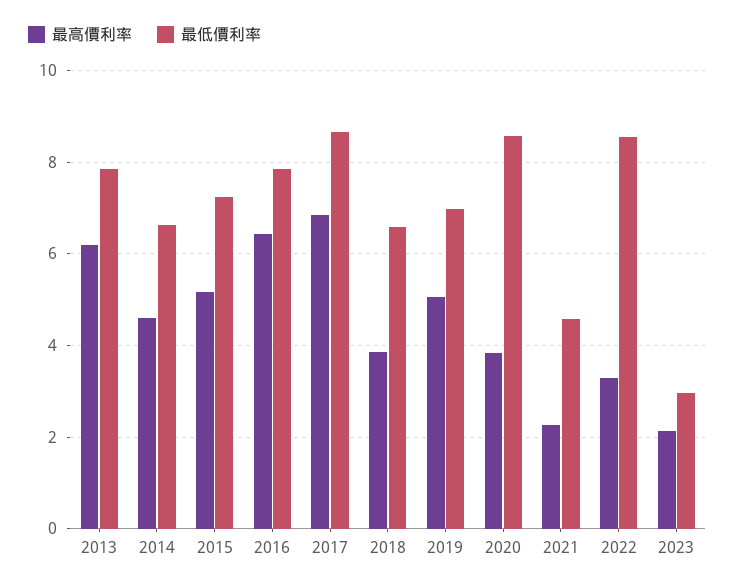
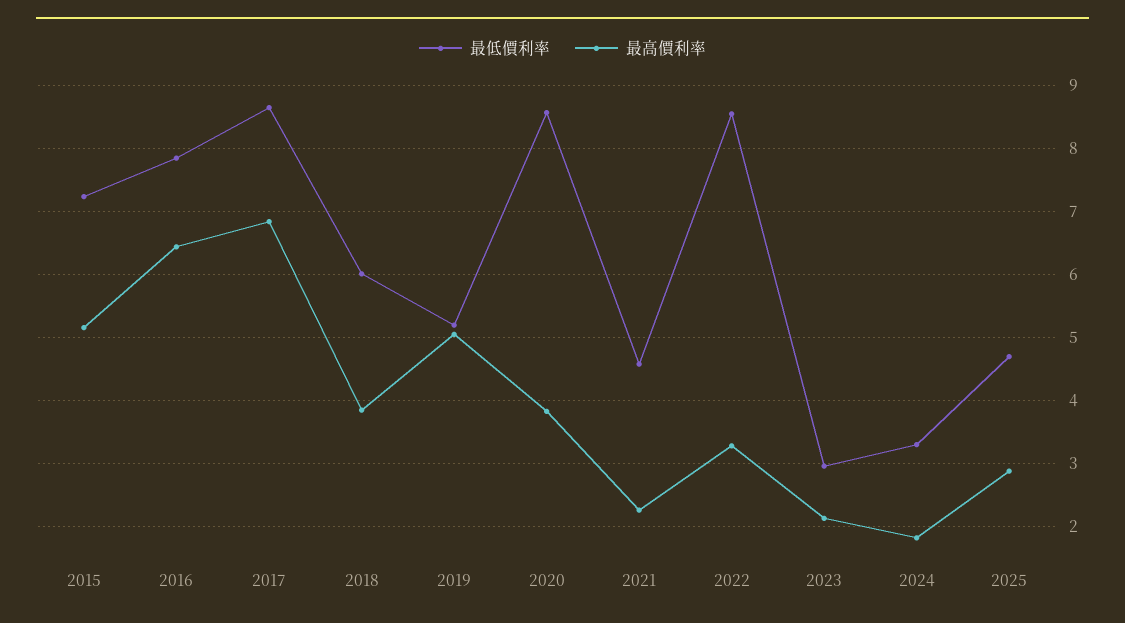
最高價利率, 2013: 6.2 -> none
最低價利率, 2013: 7.8 -> none
最高價利率, 2014: 4.6 -> none
最低價利率, 2014: 6.6 -> none
最低價利率, 2018: 6.6 -> 6
最低價利率, 2019: 7 -> 5.2
最低價利率, 2024: none -> 3.3
最高價利率, 2024: none -> 1.8
最低價利率, 2025: none -> 4.7
最高價利率, 2025: none -> 2.9

